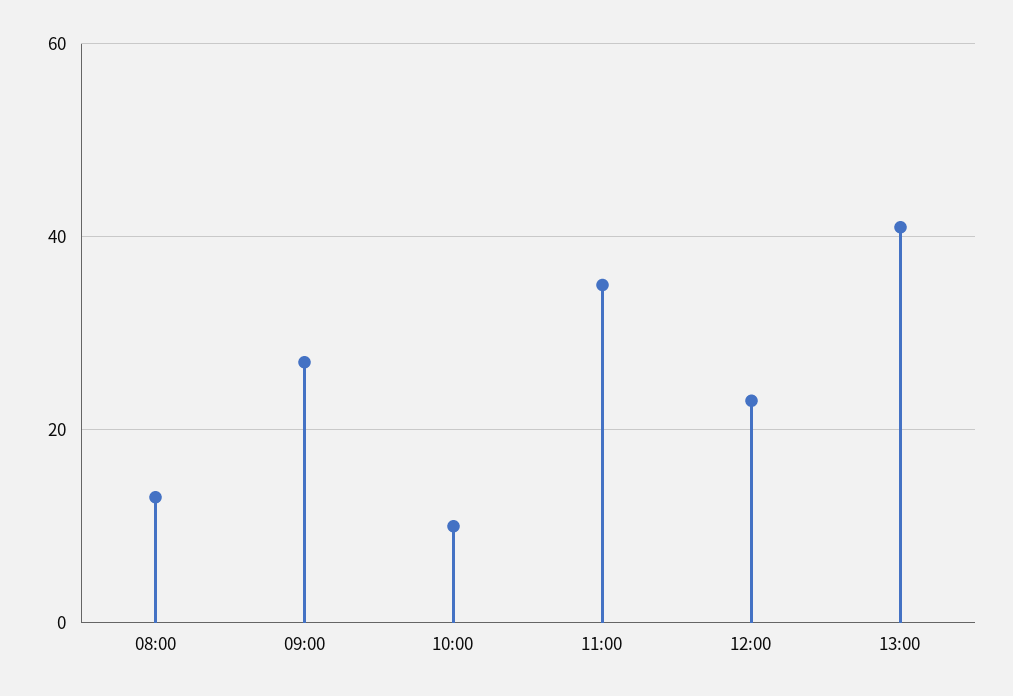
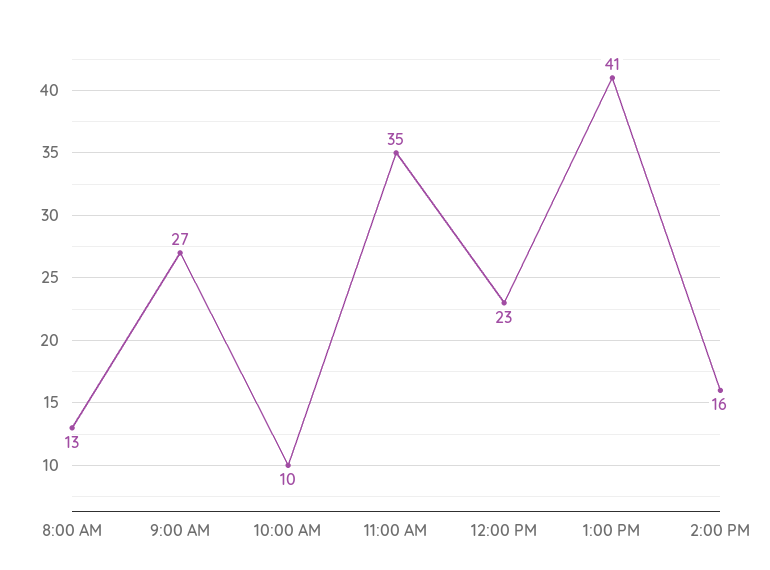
2:00 PM: none -> 16

